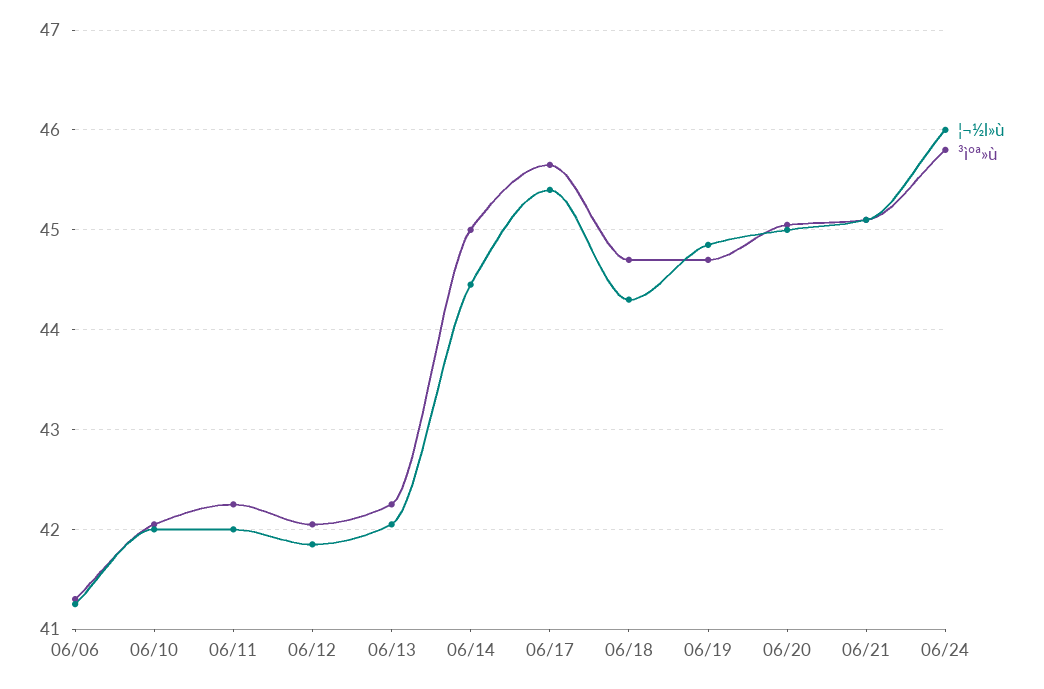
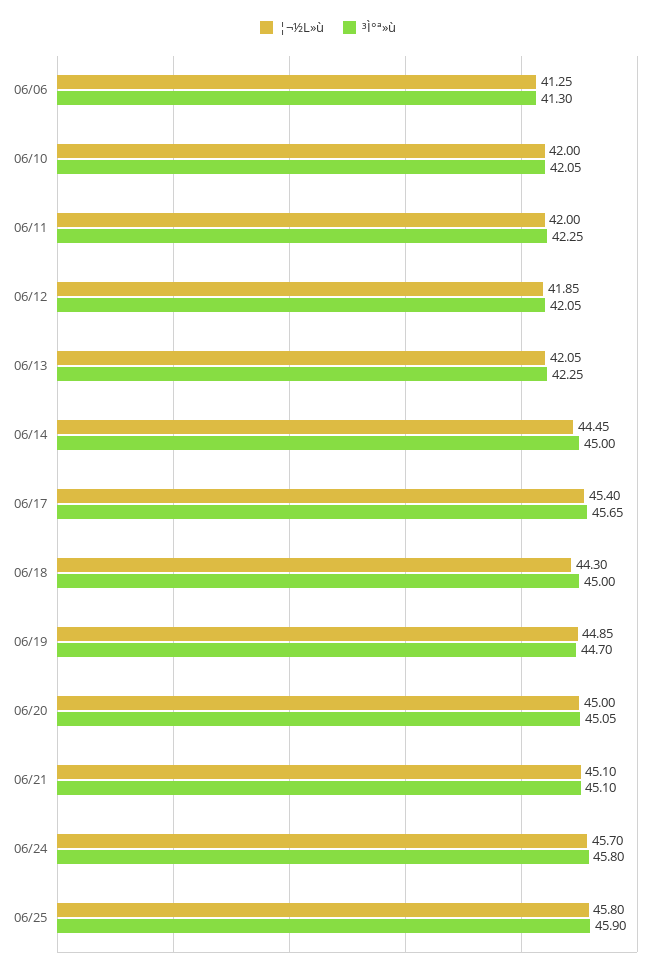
³ì°ª»ù, 06/18: 44.7 -> 45
¦¬½l»ù, 06/24: 46 -> 45.7
¦¬½l»ù, 06/25: none -> 45.8
³ì°ª»ù, 06/25: none -> 45.9

